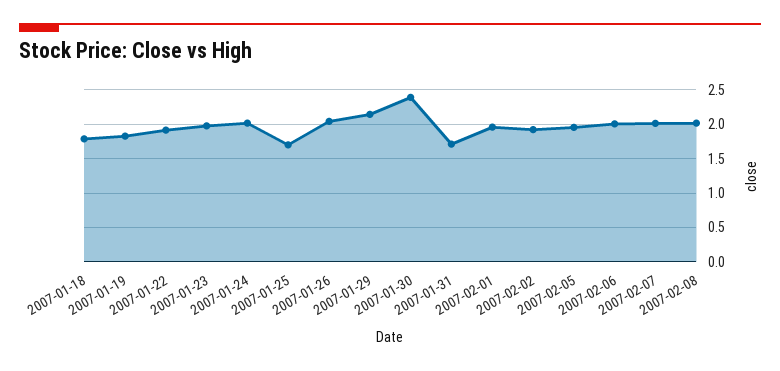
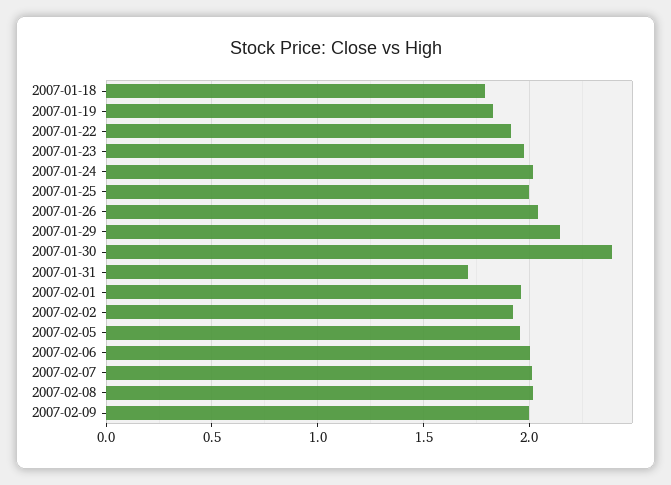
2007-01-25: 1.7 -> 2
2007-02-09: none -> 2

